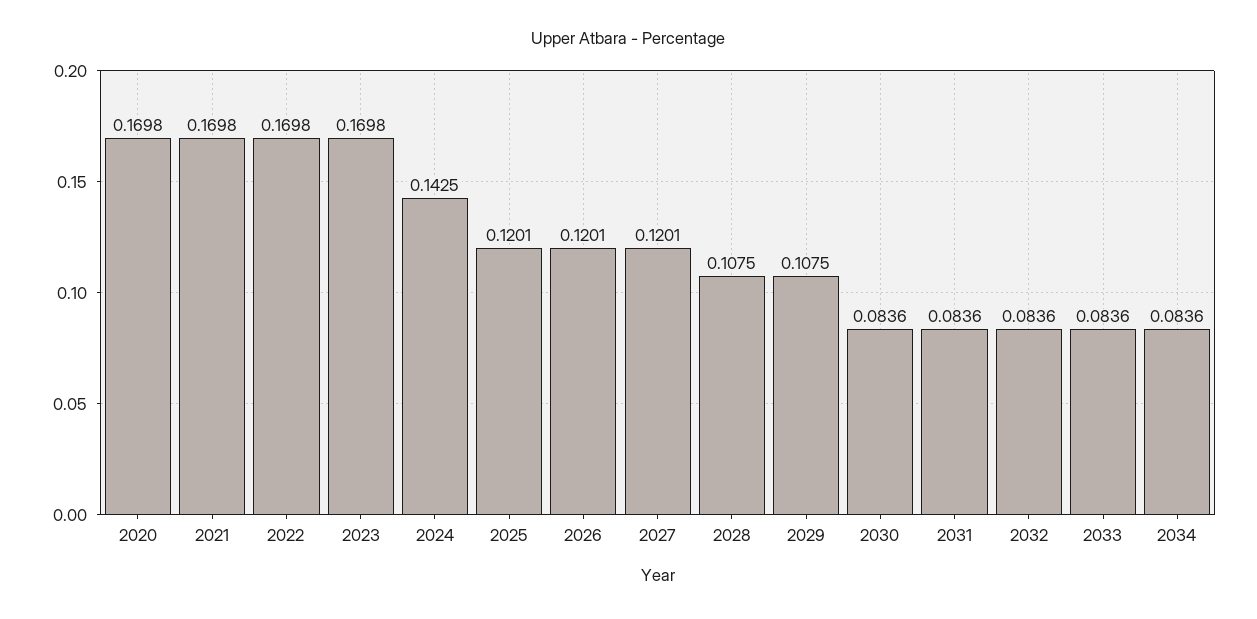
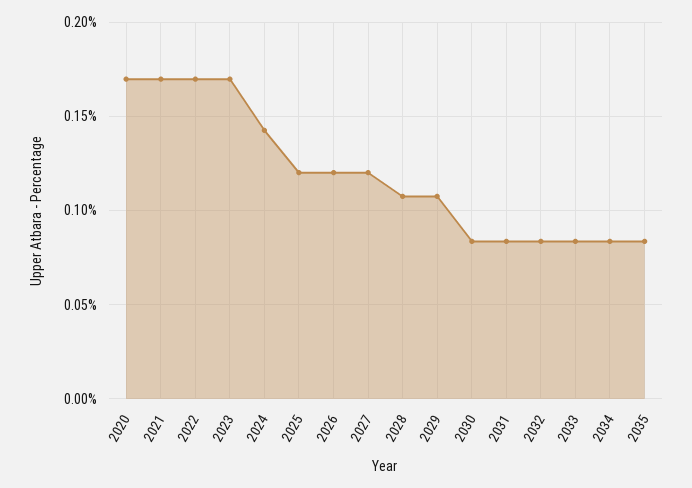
2035: none -> 0.085

